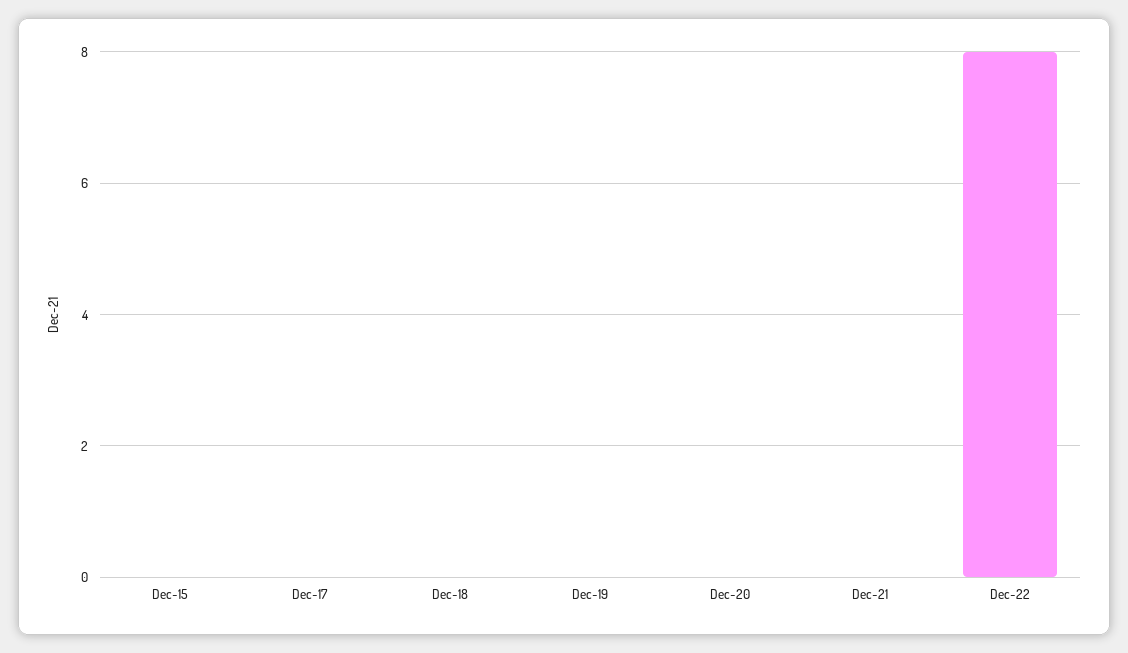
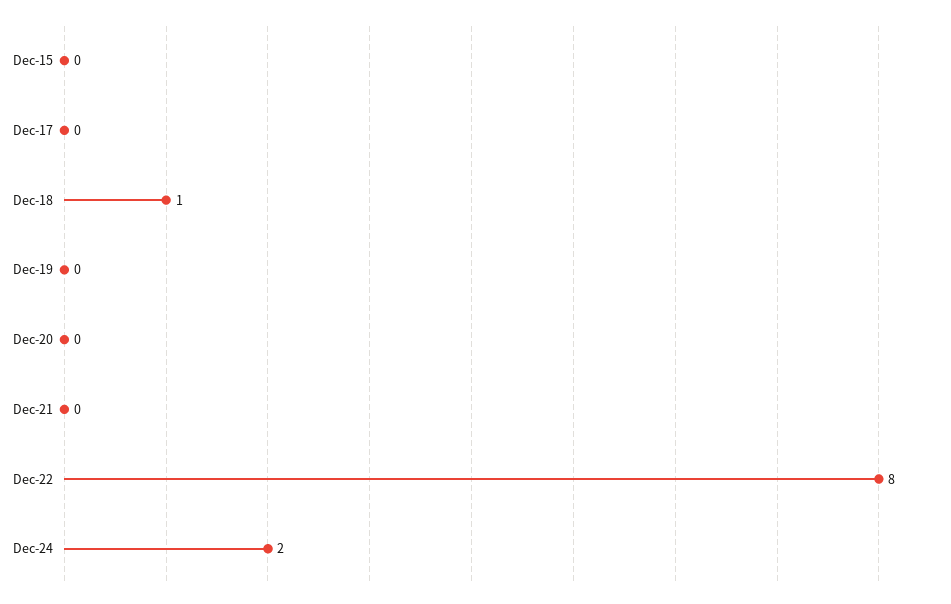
Dec-18: 0 -> 1
Dec-24: none -> 2

